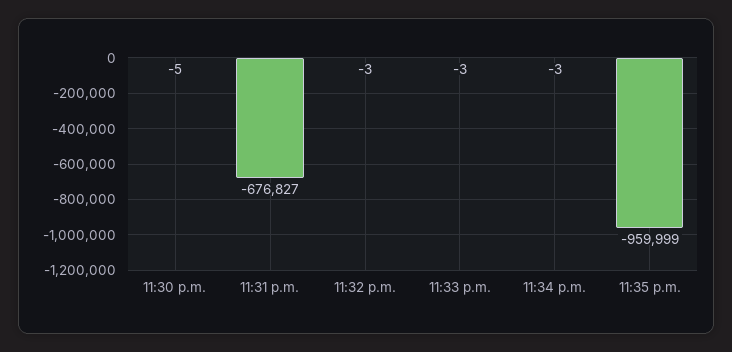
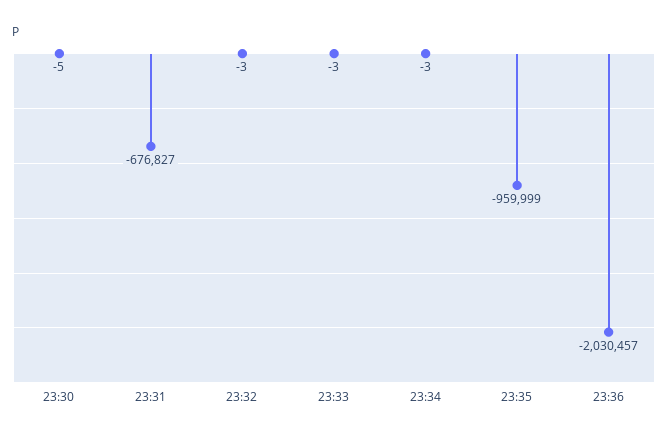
23:36: none -> -2030457

